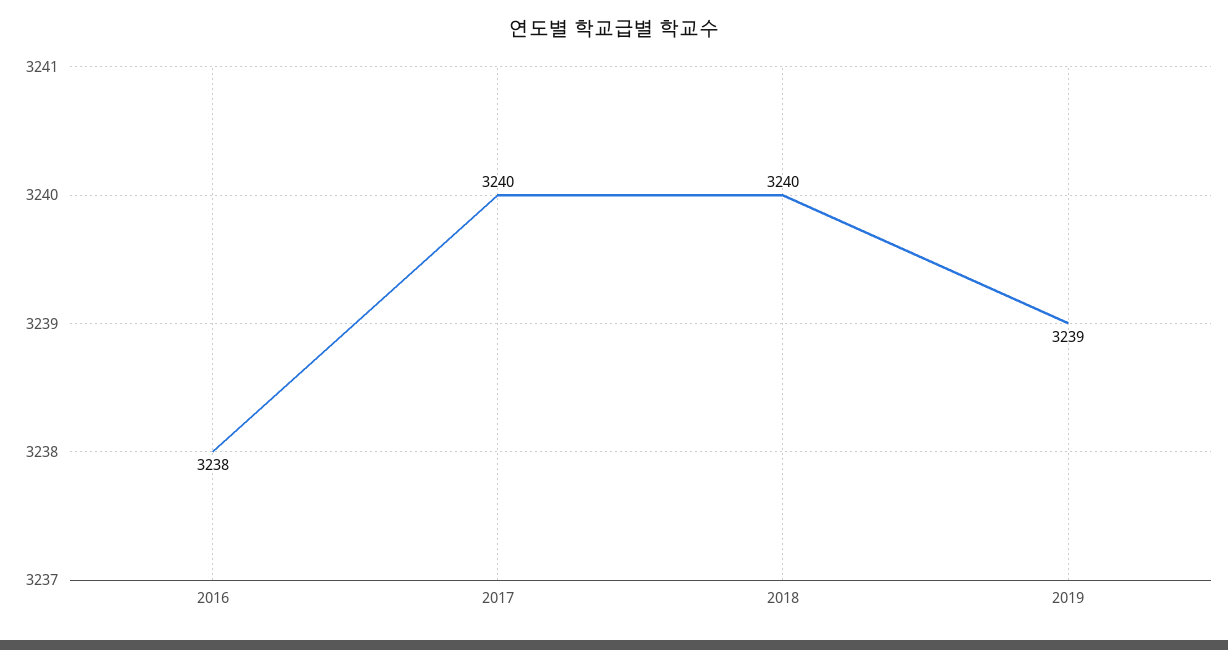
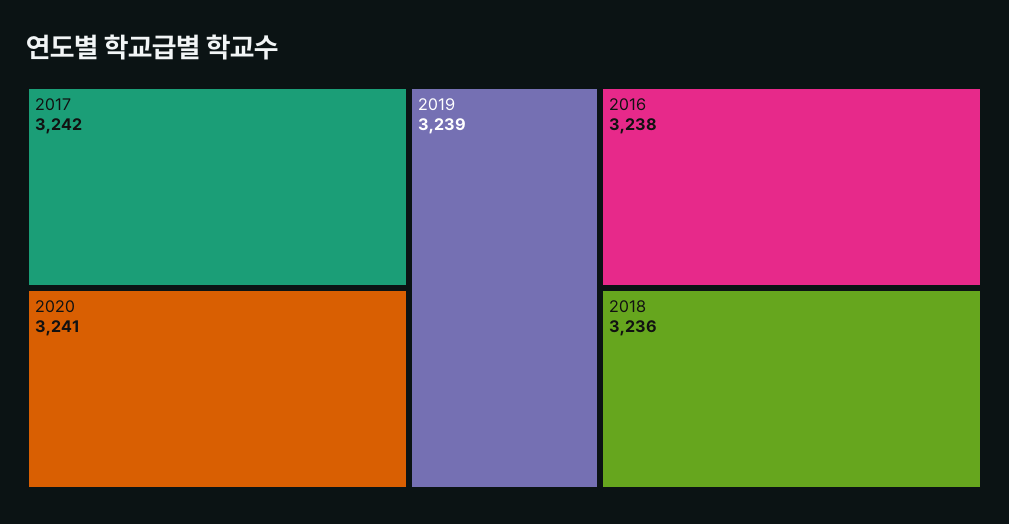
2017: 3240 -> 3242
2018: 3240 -> 3236
2020: none -> 3241

